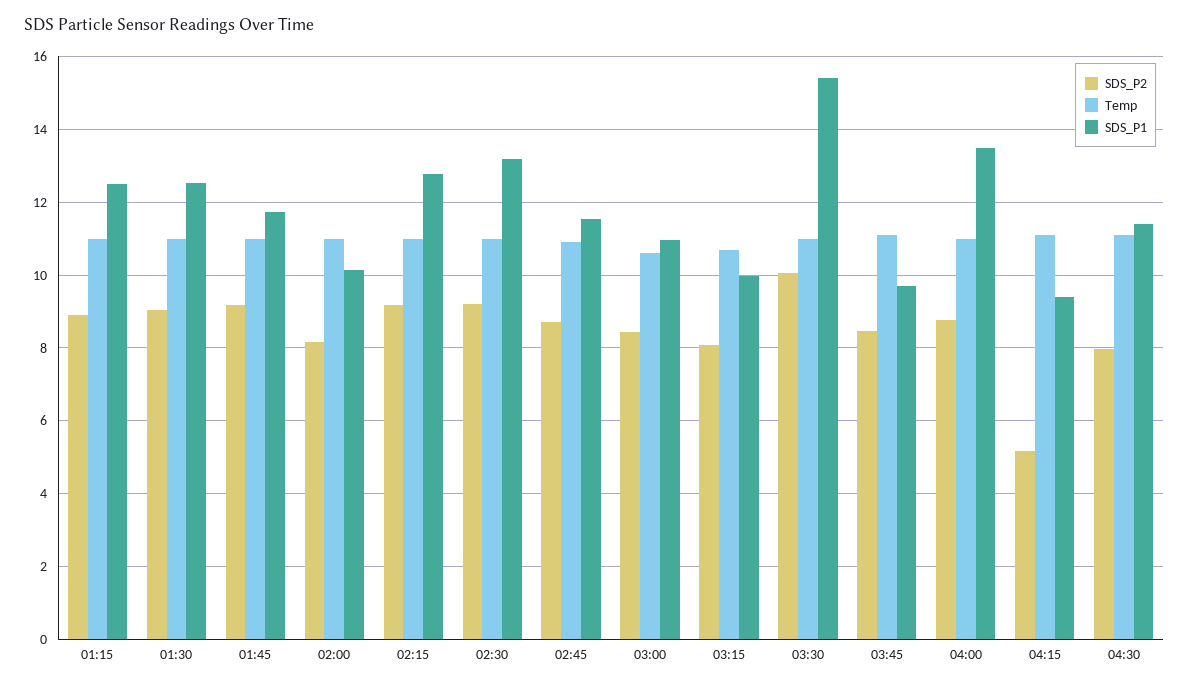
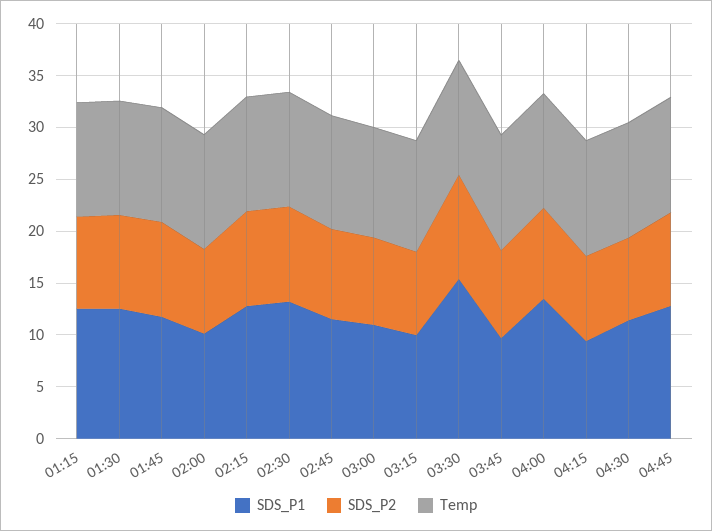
SDS_P2, 04:15: 5.2 -> 8
SDS_P1, 04:45: none -> 13
SDS_P2, 04:45: none -> 9
Temp, 04:45: none -> 11

